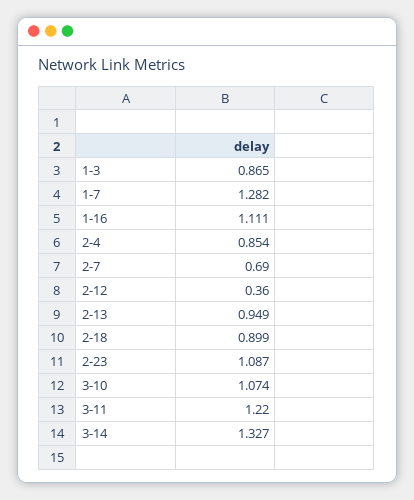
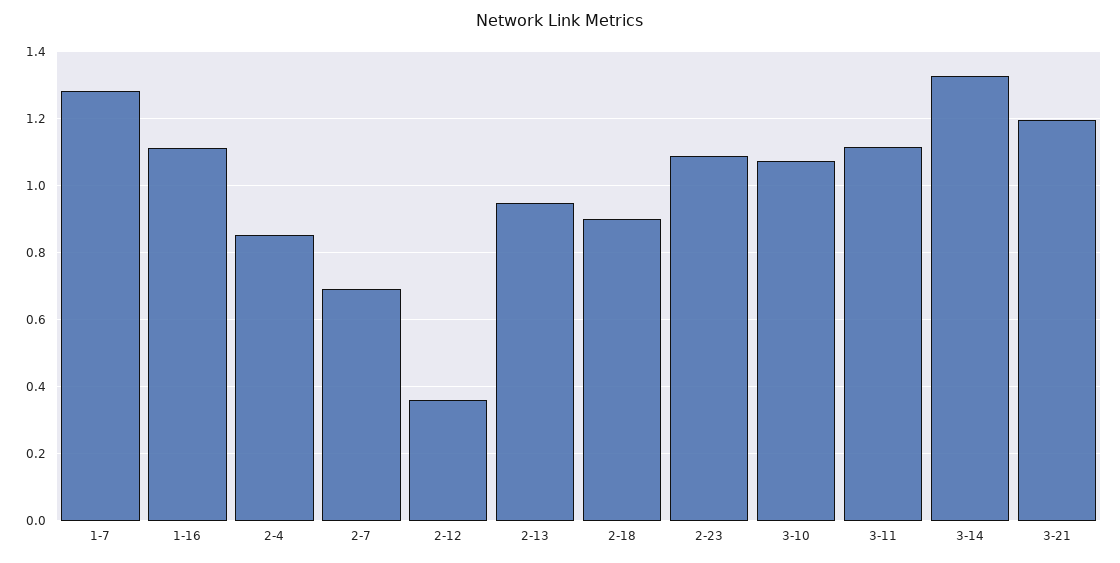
1-3: 0.865 -> none
3-11: 1.22 -> 1.12
3-21: none -> 1.2

